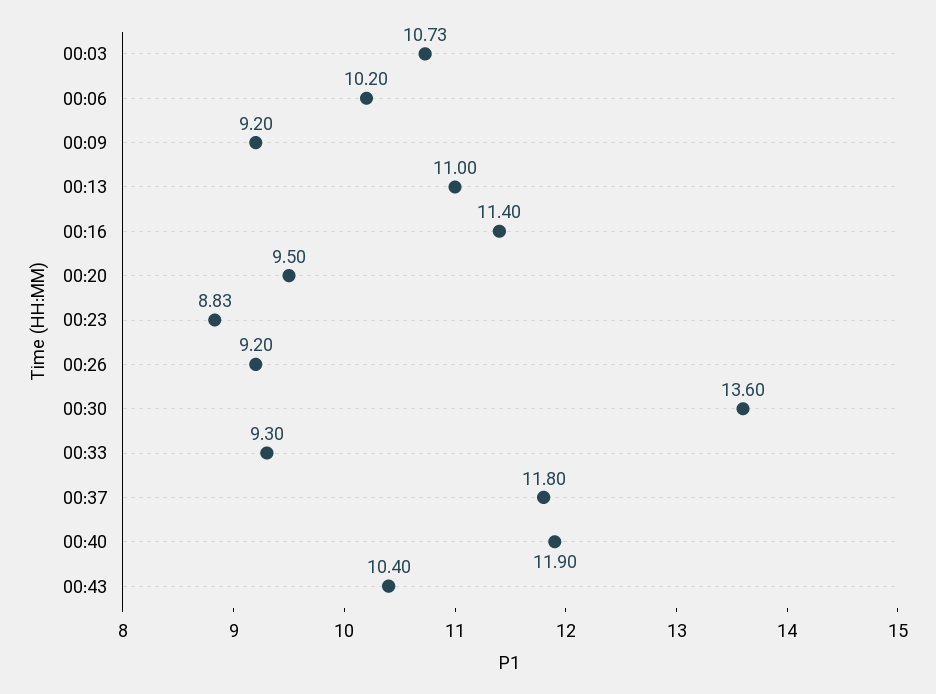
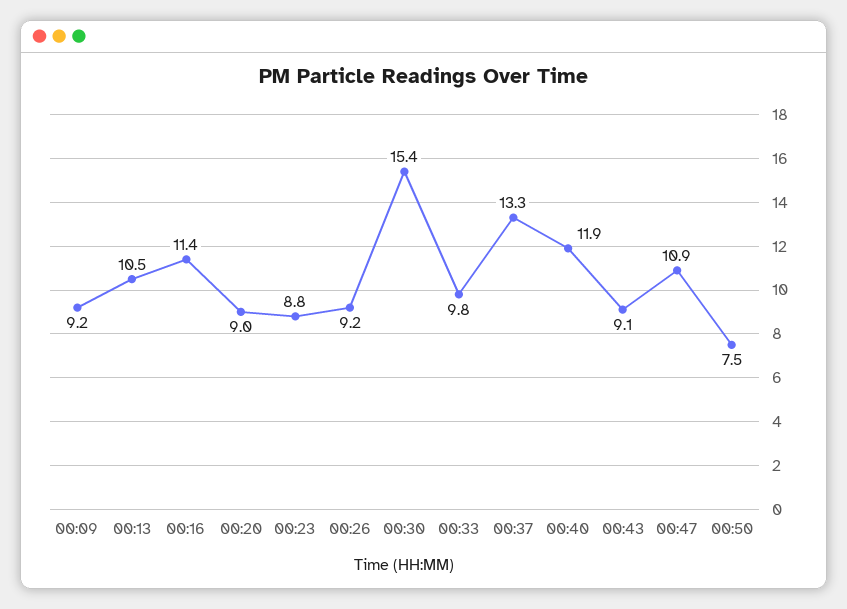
00:03: 10.73 -> none
00:06: 10.2 -> none
00:13: 11 -> 10.5
00:20: 9.5 -> 9
00:30: 13.6 -> 15.4
00:33: 9.3 -> 9.8
00:37: 11.8 -> 13.3
00:43: 10.4 -> 9.1
00:47: none -> 10.9
00:50: none -> 7.5

